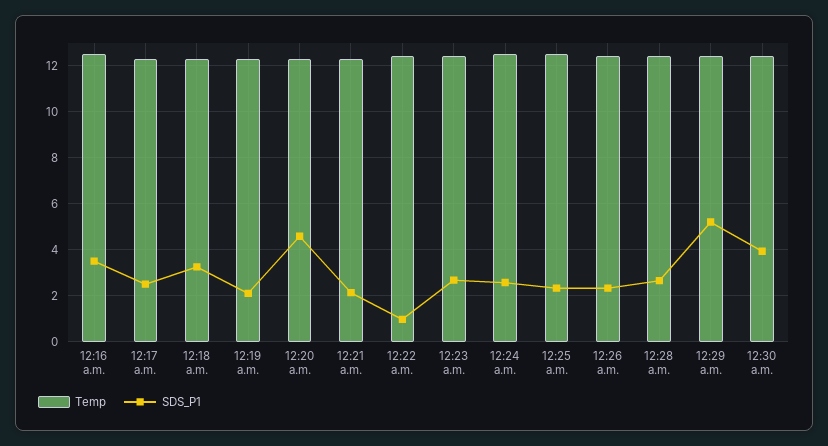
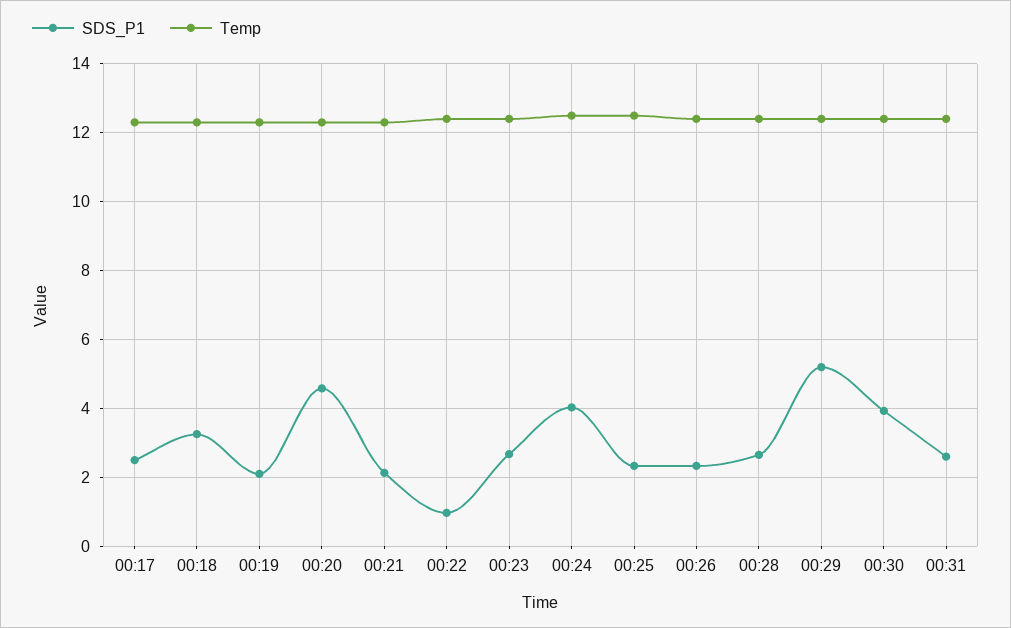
Temp, 12:16 a.m.: 12.5 -> none
SDS_P1, 12:16 a.m.: 3.5 -> none
SDS_P1, 12:24 a.m.: 2.5 -> 4
SDS_P1, 00:31: none -> 2.6
Temp, 00:31: none -> 12.4

